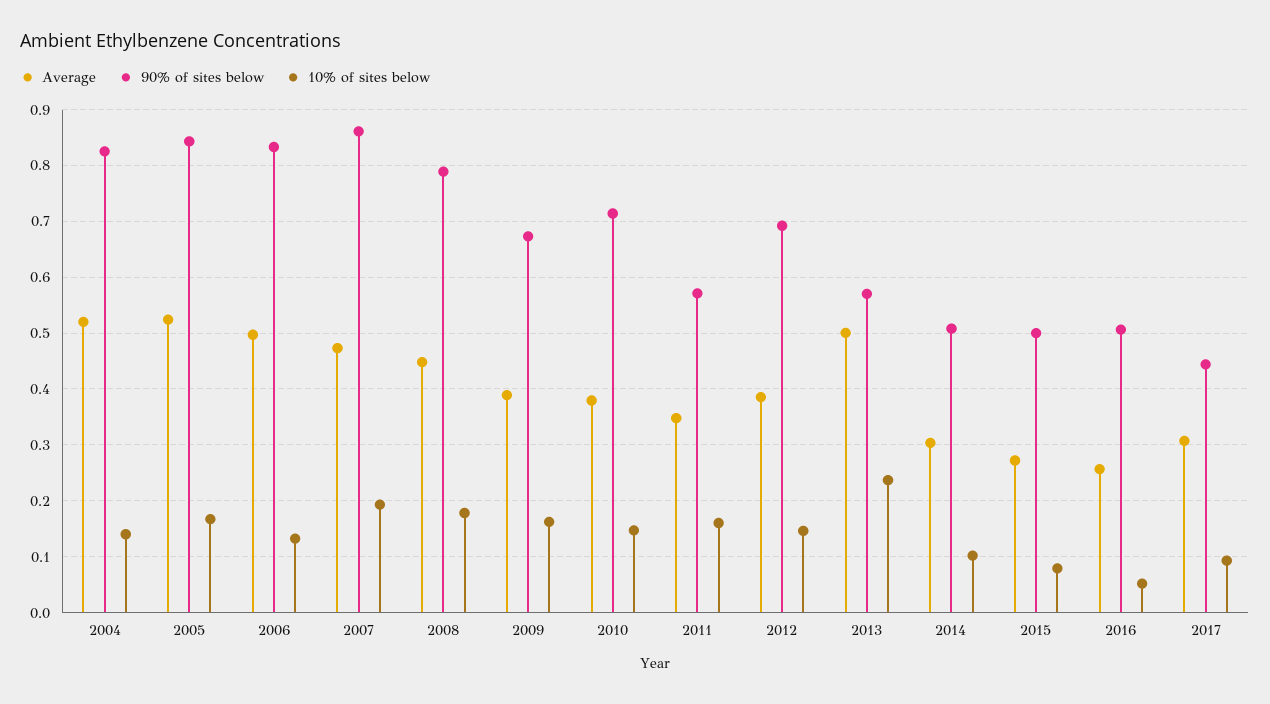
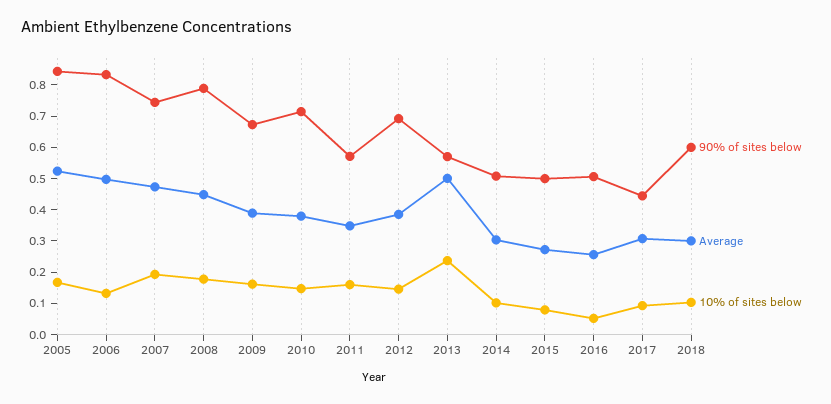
Average, 2004: 0.52 -> none
90% of sites below, 2004: 0.82 -> none
10% of sites below, 2004: 0.14 -> none
90% of sites below, 2007: 0.86 -> 0.75
90% of sites below, 2018: none -> 0.6
Average, 2018: none -> 0.3
10% of sites below, 2018: none -> 0.1

